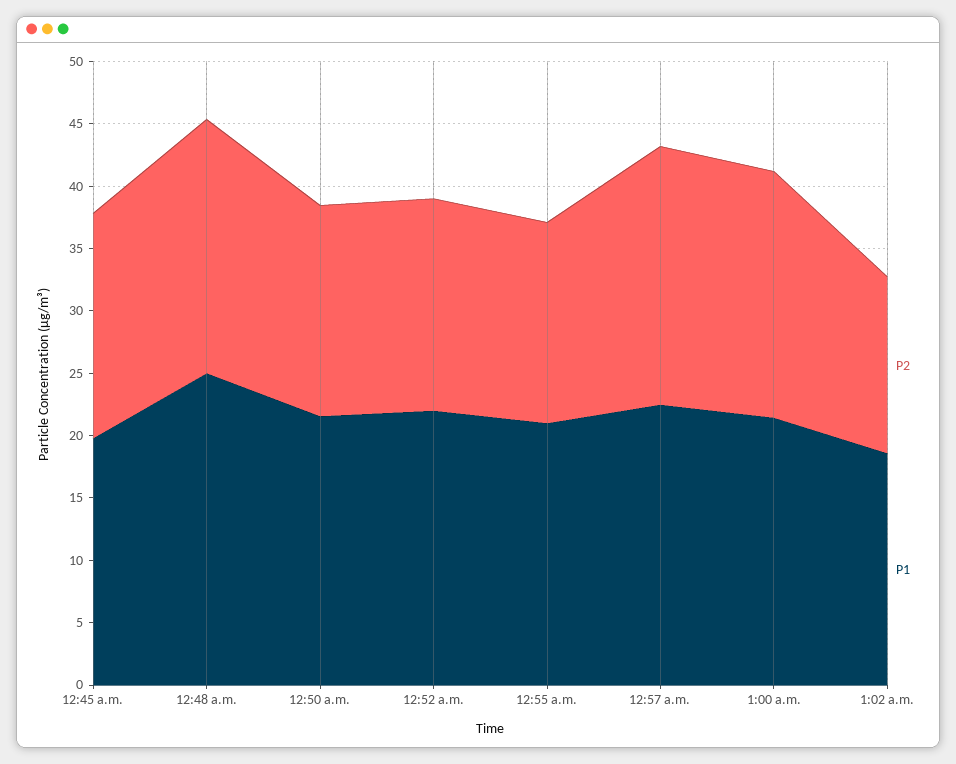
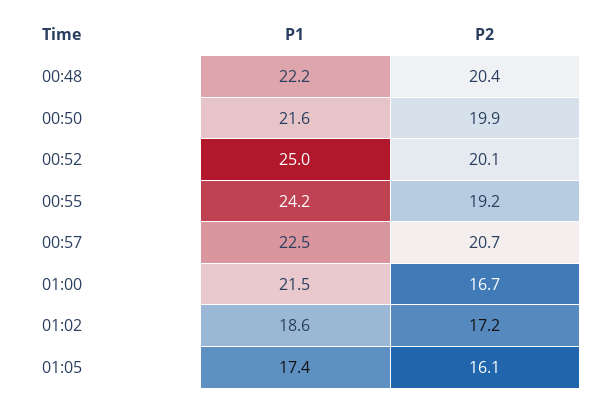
P2, 12:45 a.m.: 18 -> none
P1, 12:45 a.m.: 20 -> none
P1, 12:48 a.m.: 25 -> 22.2
P2, 12:50 a.m.: 17 -> 19.9
P2, 12:52 a.m.: 17 -> 20.1
P1, 12:52 a.m.: 22 -> 25
P2, 12:55 a.m.: 16 -> 19.2
P1, 12:55 a.m.: 21 -> 24.2
P2, 1:00 a.m.: 20 -> 16.7
P2, 1:02 a.m.: 14 -> 17.2
P1, 01:05: none -> 17.4
P2, 01:05: none -> 16.1

